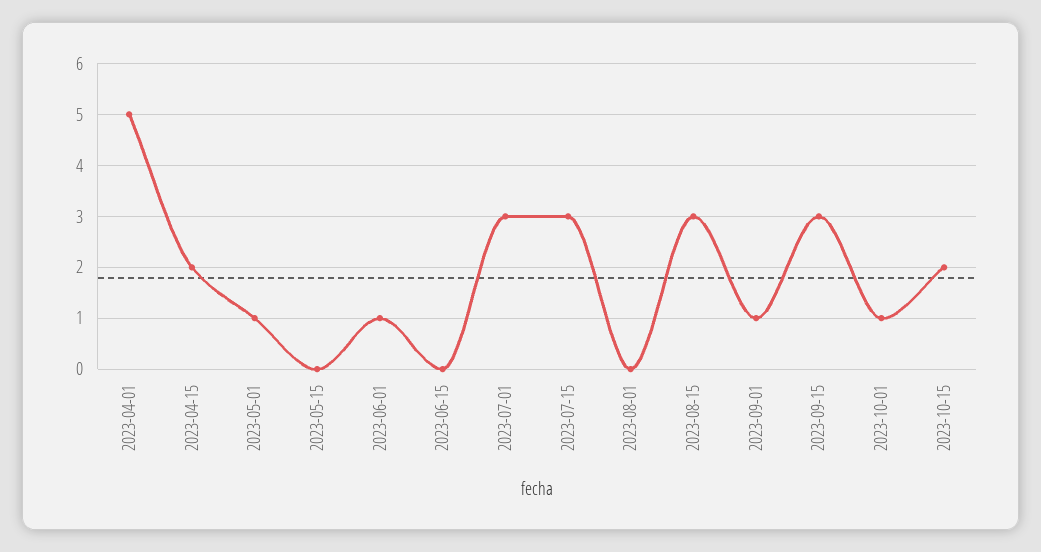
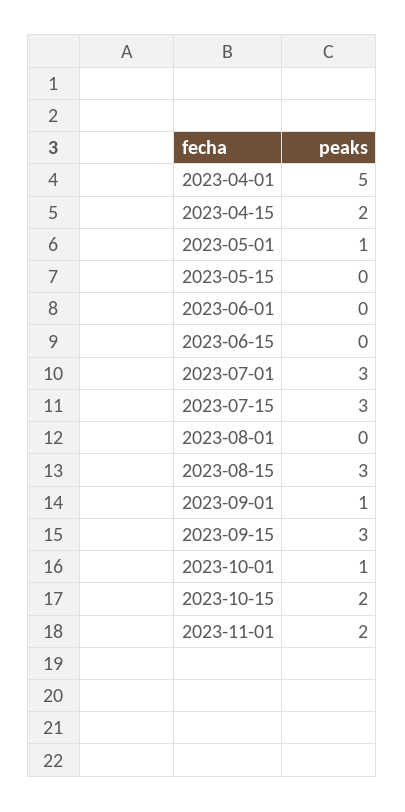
2023-06-01: 1 -> 0
2023-11-01: none -> 2

